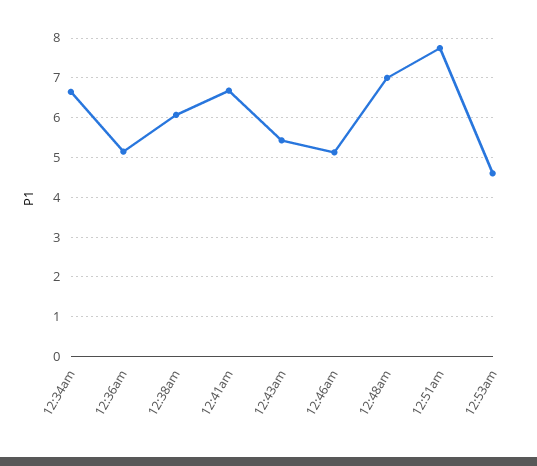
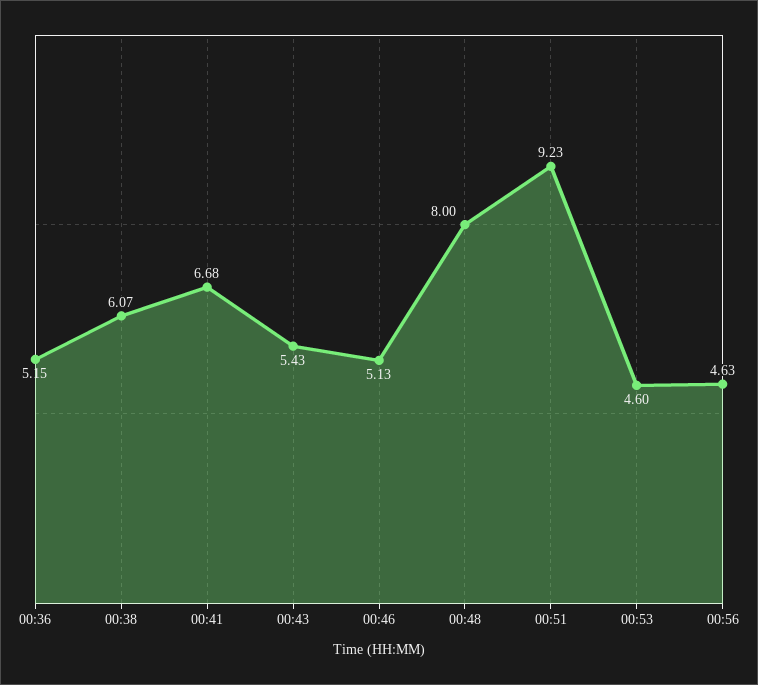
12:34am: 6.6 -> none
12:48am: 7 -> 8
12:51am: 7.8 -> 9.23
00:56: none -> 4.63

